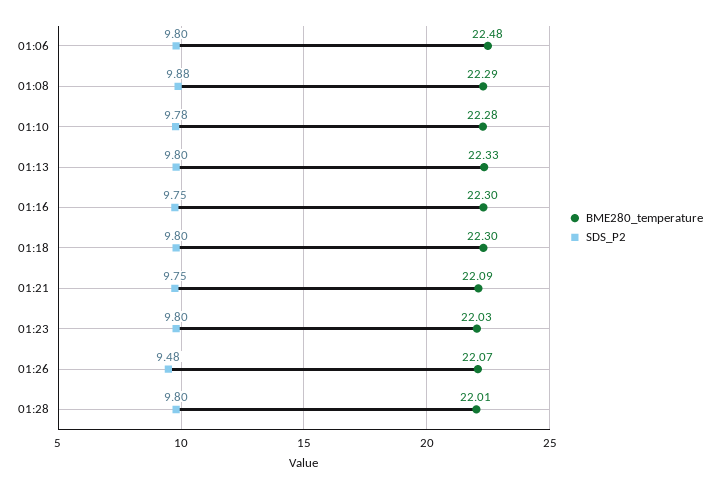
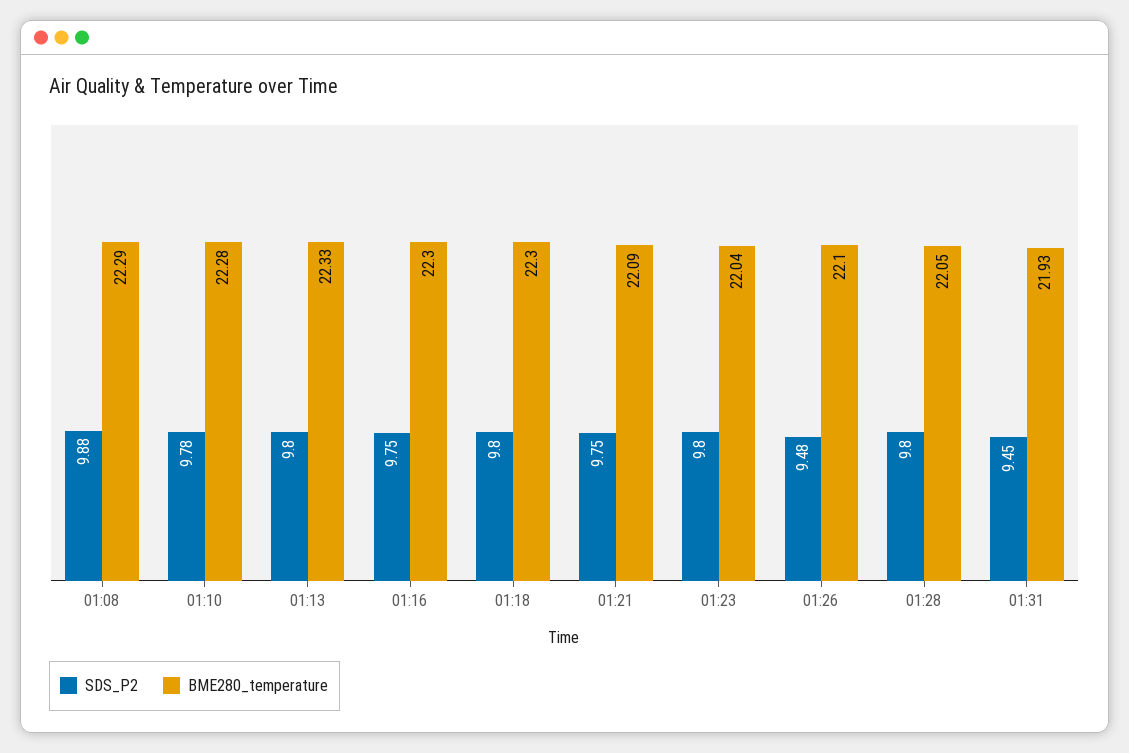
BME280_temperature, 01:06: 22.48 -> none
SDS_P2, 01:06: 9.8 -> none
BME280_temperature, 01:23: 22.03 -> 22.04
BME280_temperature, 01:26: 22.07 -> 22.1
BME280_temperature, 01:28: 22.01 -> 22.05
SDS_P2, 01:31: none -> 9.45
BME280_temperature, 01:31: none -> 21.93

